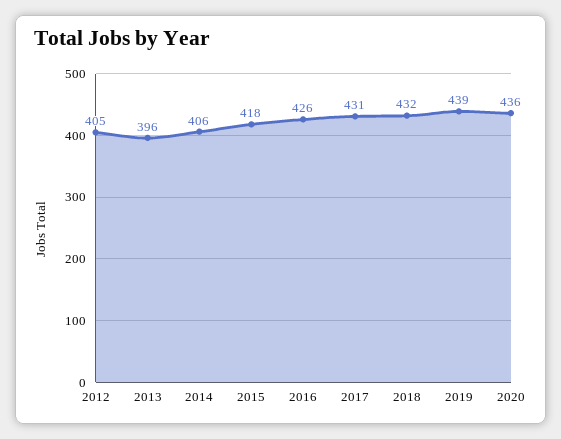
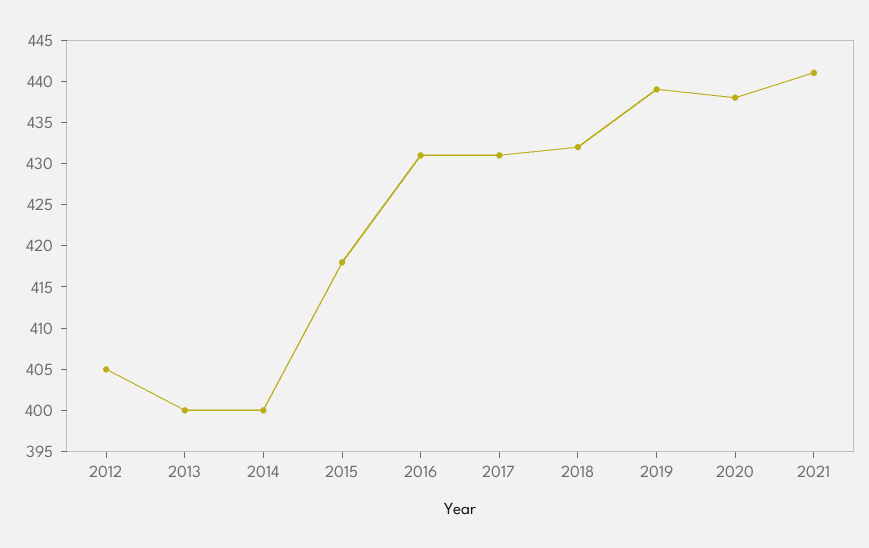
2013: 396 -> 400
2014: 406 -> 400
2016: 426 -> 431
2020: 436 -> 438
2021: none -> 441

